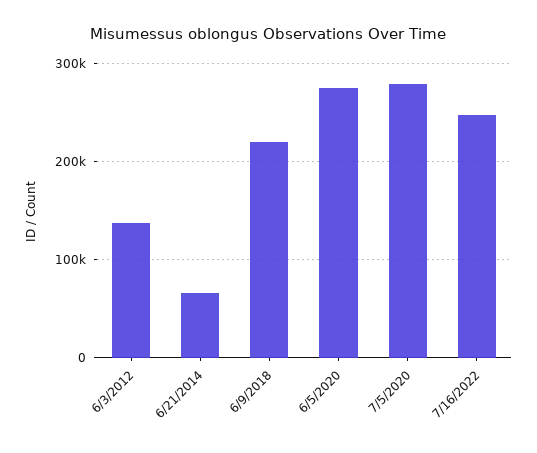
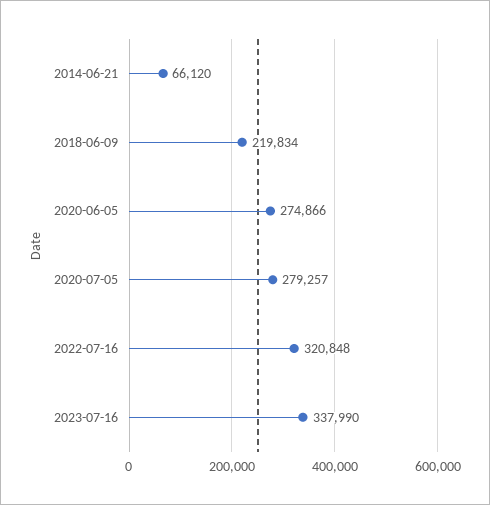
6/3/2012: 140000 -> none
7/16/2022: 250000 -> 320848
2023-07-16: none -> 337990

